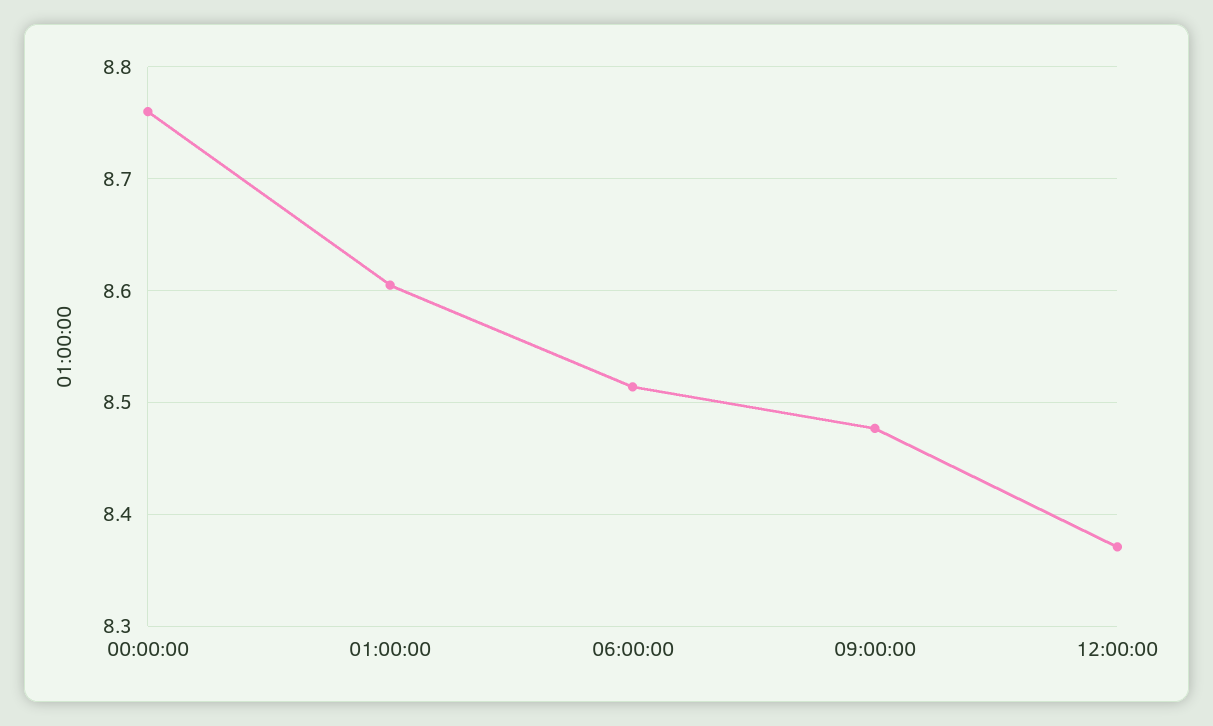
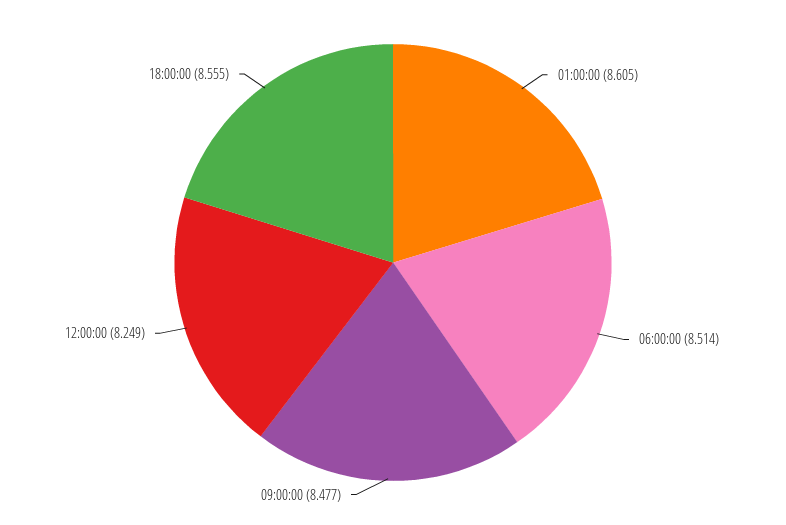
00:00:00: 8.76 -> none
12:00:00: 8.37 -> 8.249
18:00:00: none -> 8.555

